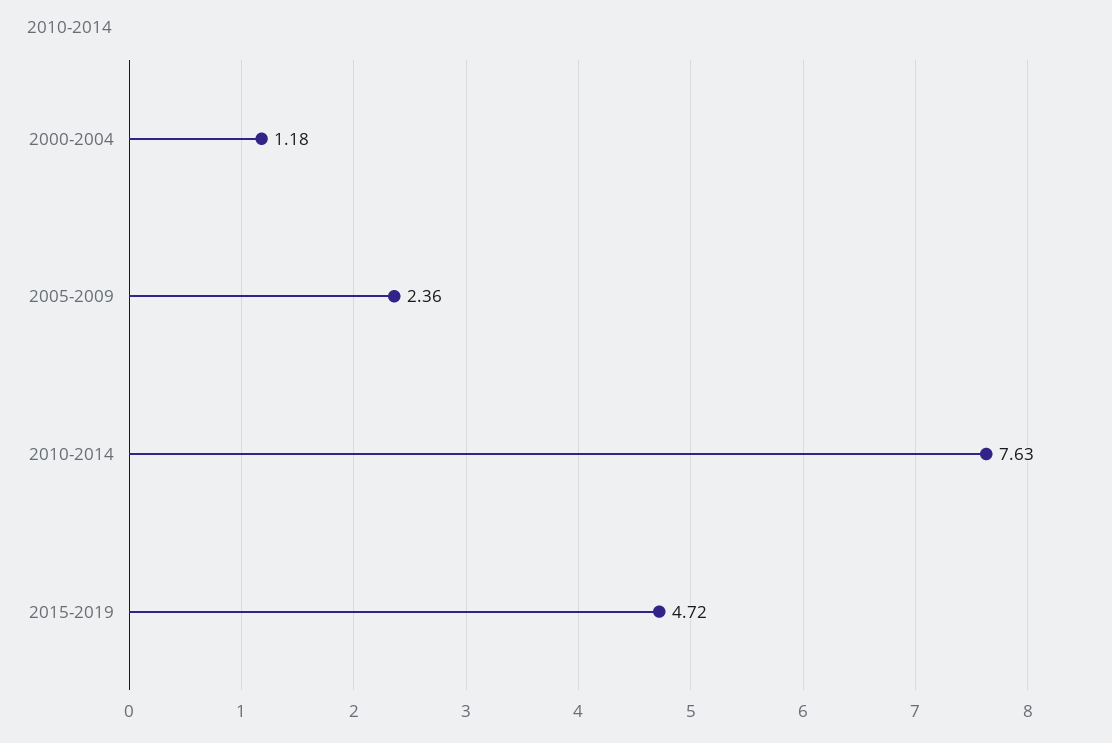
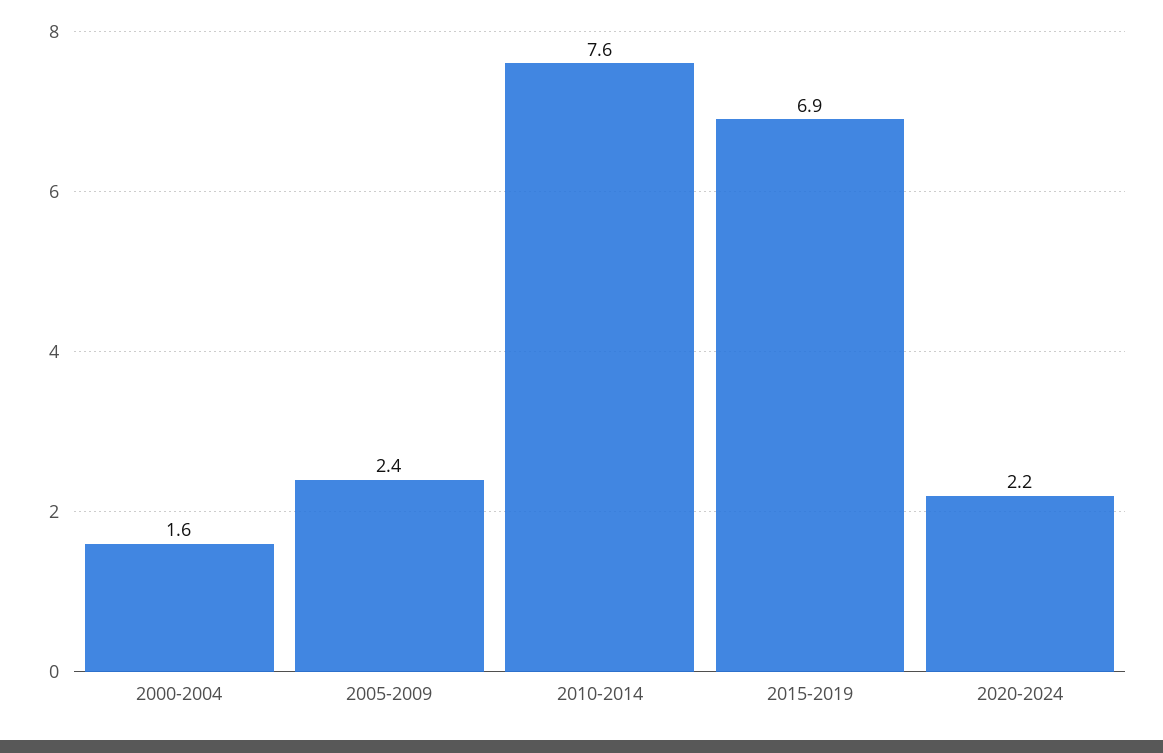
2000-2004: 1.18 -> 1.6
2015-2019: 4.72 -> 6.9
2020-2024: none -> 2.2

